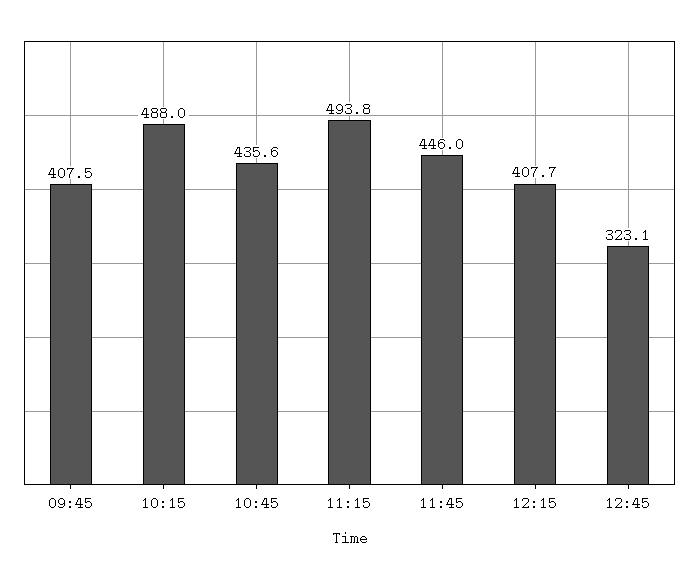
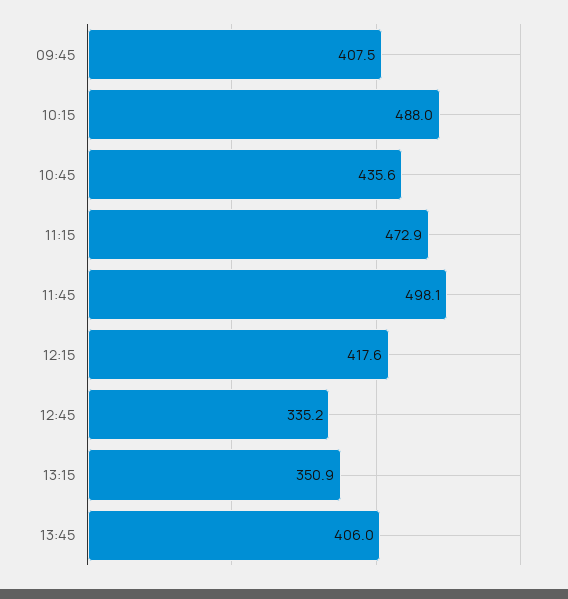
11:15: 493.8 -> 472.9
11:45: 446 -> 498.1
12:15: 407.7 -> 417.6
12:45: 323.1 -> 335.2
13:15: none -> 350.9
13:45: none -> 406

